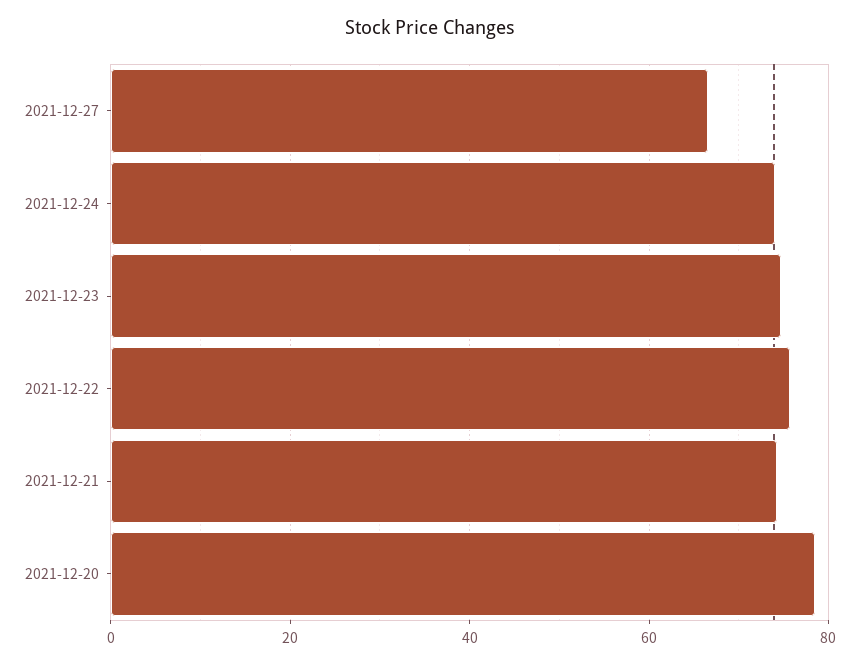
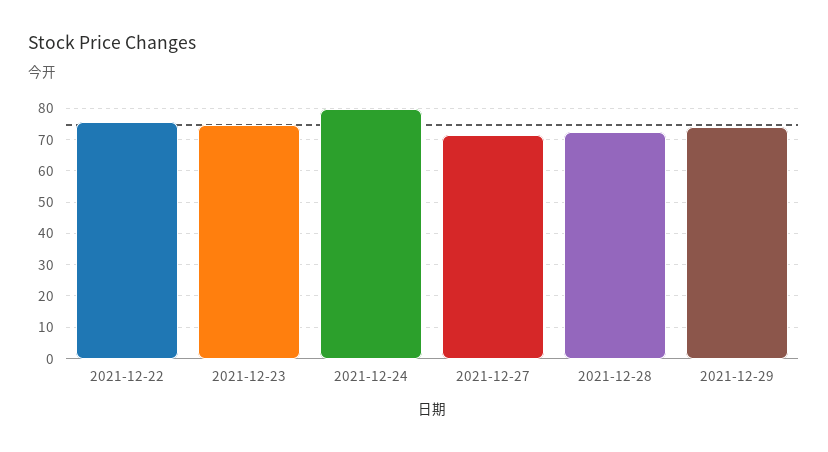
2021-12-27: 66 -> 72
2021-12-24: 74 -> 80
2021-12-21: 74 -> none
2021-12-20: 78 -> none
2021-12-28: none -> 72
2021-12-29: none -> 74

